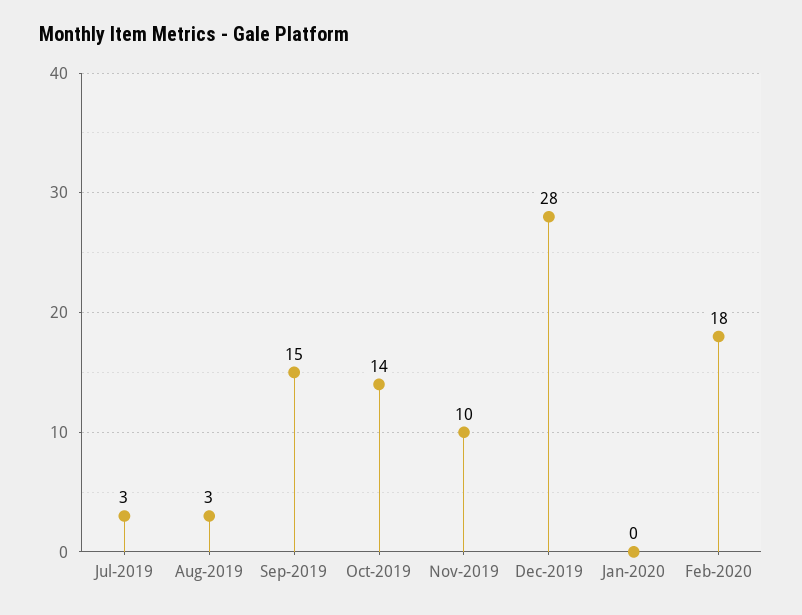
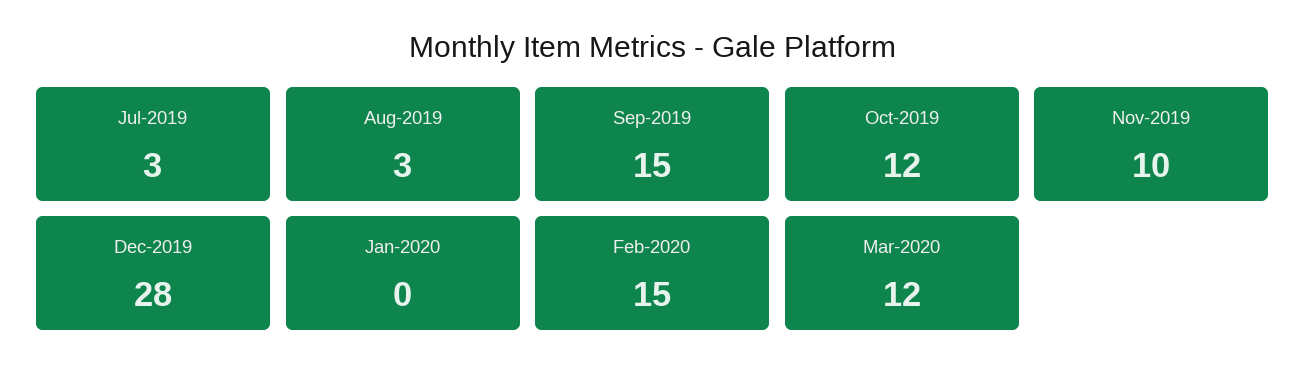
Oct-2019: 14 -> 12
Feb-2020: 18 -> 15
Mar-2020: none -> 12

